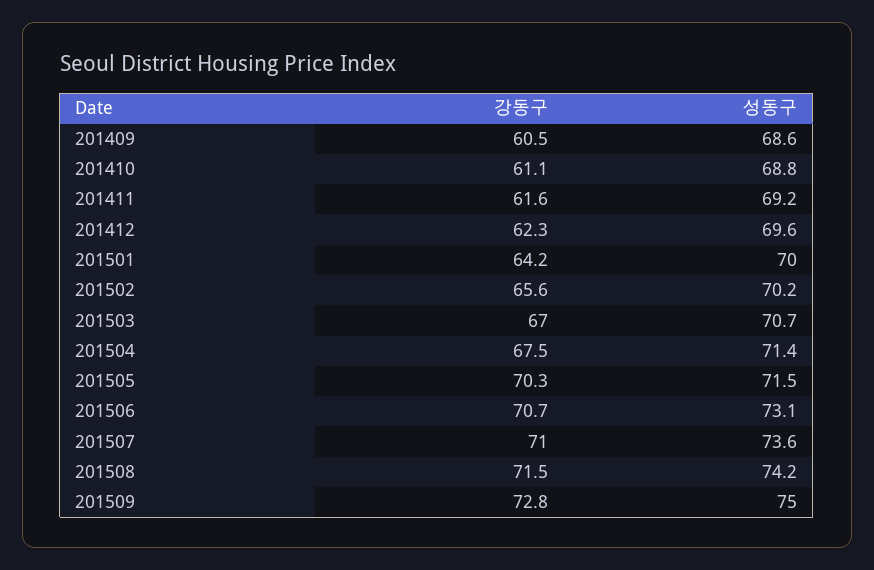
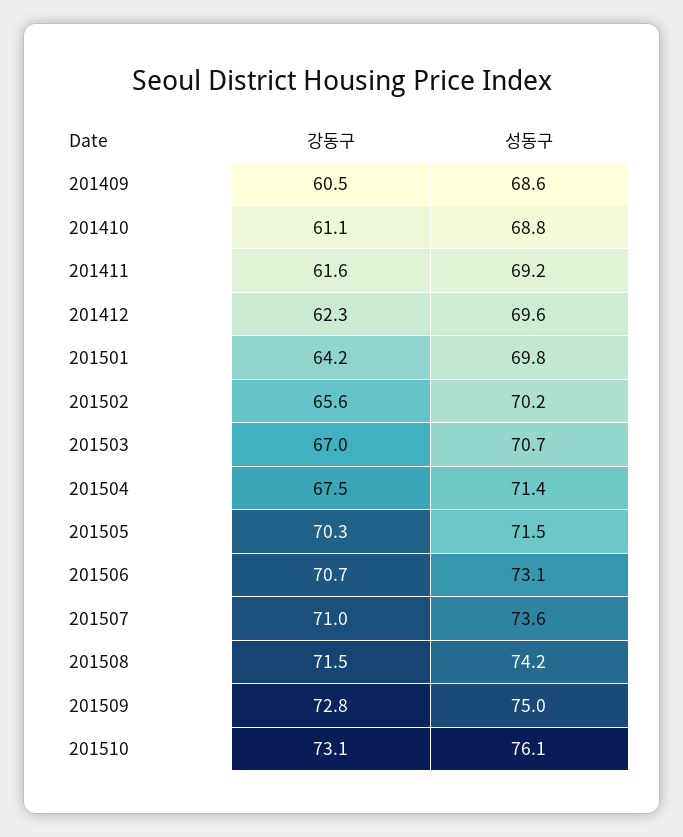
성동구, 201501: 70 -> 69.8
강동구, 201510: none -> 73.1
성동구, 201510: none -> 76.1

